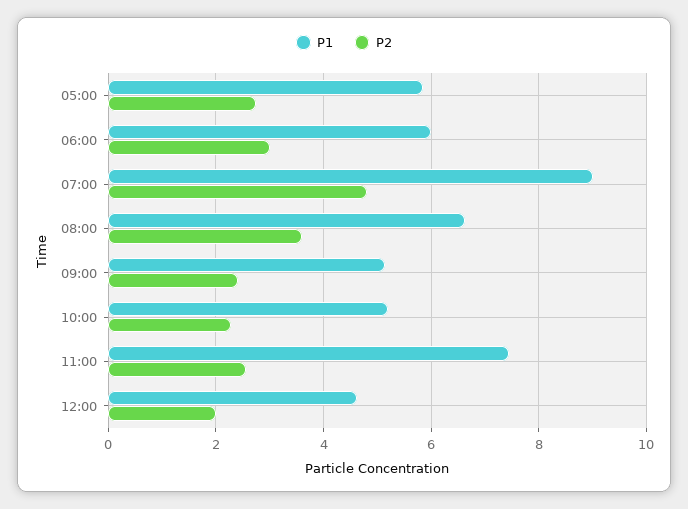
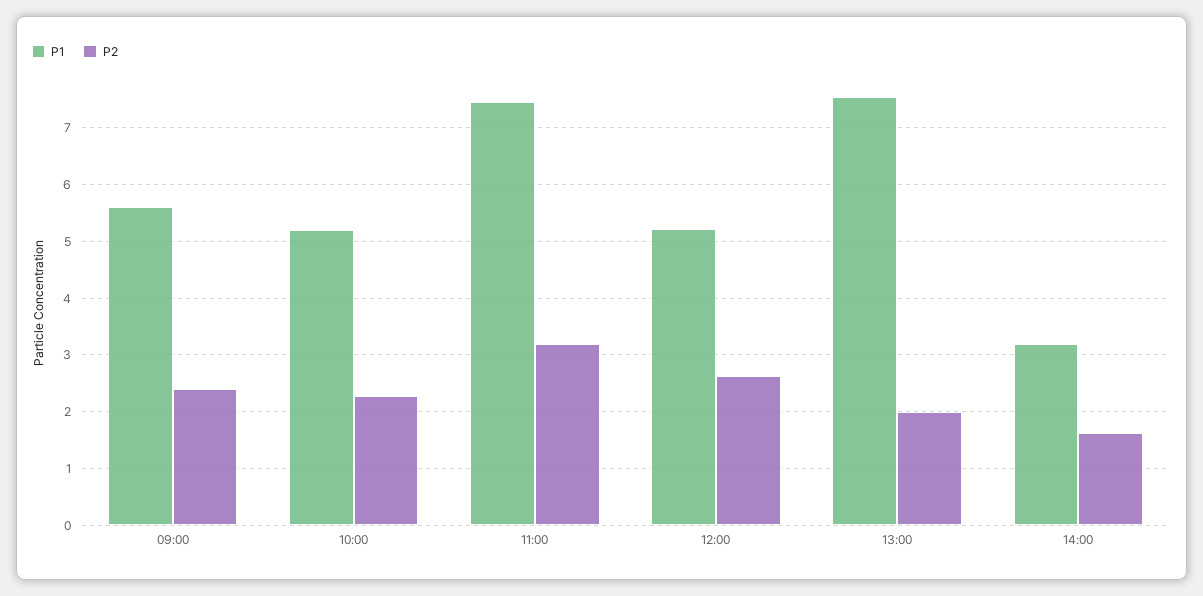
P1, 05:00: 5.8 -> none
P2, 05:00: 2.8 -> none
P1, 06:00: 6 -> none
P2, 06:00: 3 -> none
P1, 07:00: 9 -> none
P2, 07:00: 4.8 -> none
P1, 08:00: 6.6 -> none
P2, 08:00: 3.6 -> none
P1, 09:00: 5.2 -> 5.6
P2, 11:00: 2.6 -> 3.2
P1, 12:00: 4.6 -> 5.2
P2, 12:00: 2 -> 2.6
P1, 13:00: none -> 7.6
P2, 13:00: none -> 2
P1, 14:00: none -> 3.2
P2, 14:00: none -> 1.6

